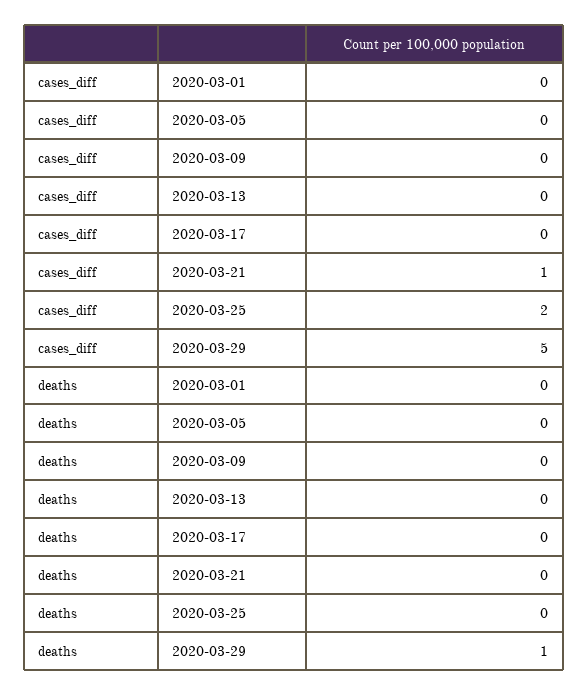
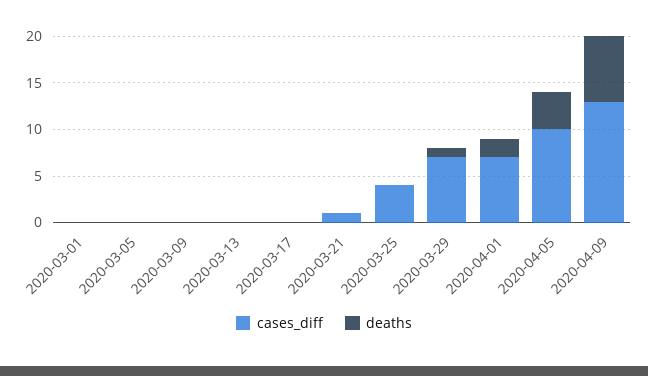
cases_diff, 2020-03-25: 2 -> 4
cases_diff, 2020-03-29: 5 -> 7
cases_diff, 2020-04-01: none -> 7
deaths, 2020-04-01: none -> 2
cases_diff, 2020-04-05: none -> 10
deaths, 2020-04-05: none -> 4
cases_diff, 2020-04-09: none -> 13
deaths, 2020-04-09: none -> 7

